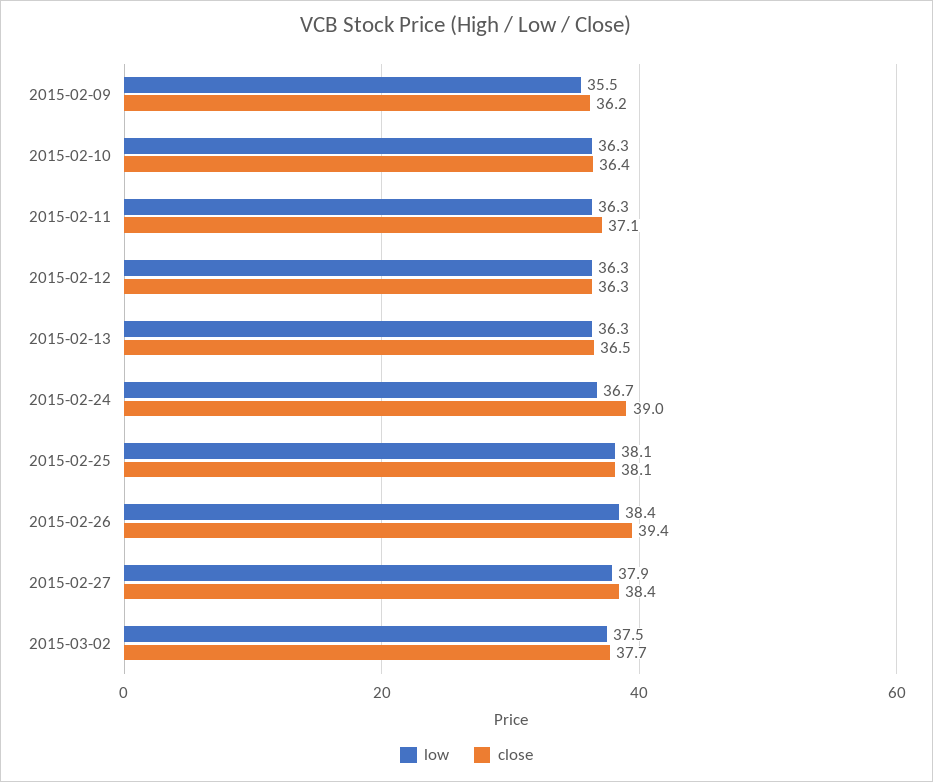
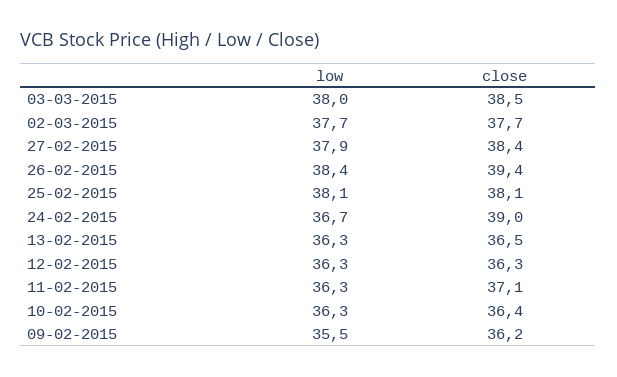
low, 2015-03-02: 37.5 -> 37.7
low, 03-03-2015: none -> 38
close, 03-03-2015: none -> 38.5

